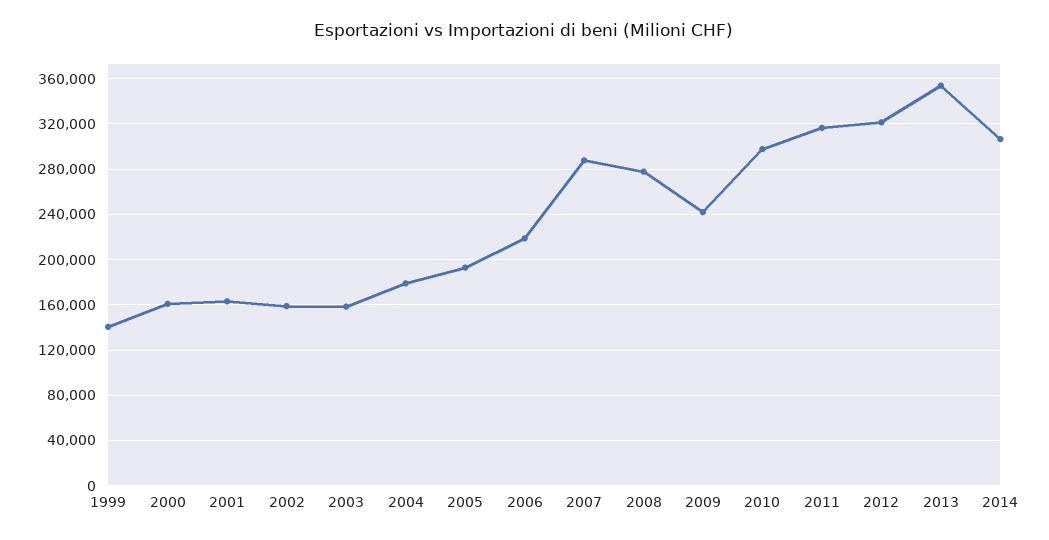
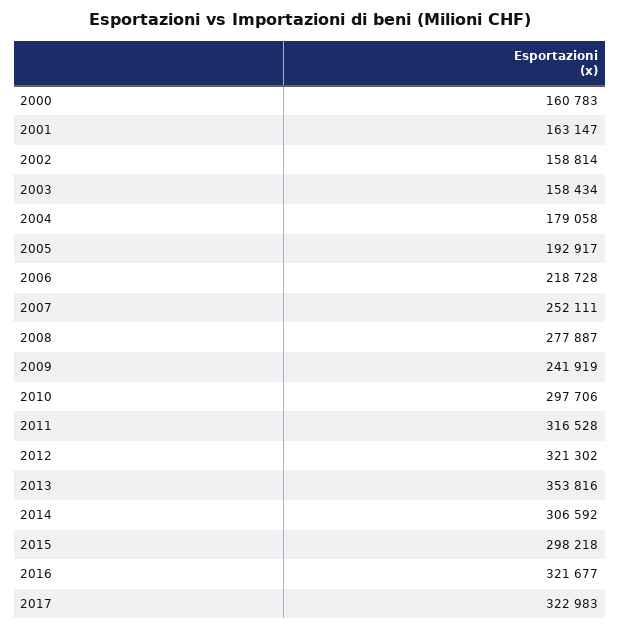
1999: 140000 -> none
2007: 290000 -> 252111
2015: none -> 298218
2016: none -> 321677
2017: none -> 322983

